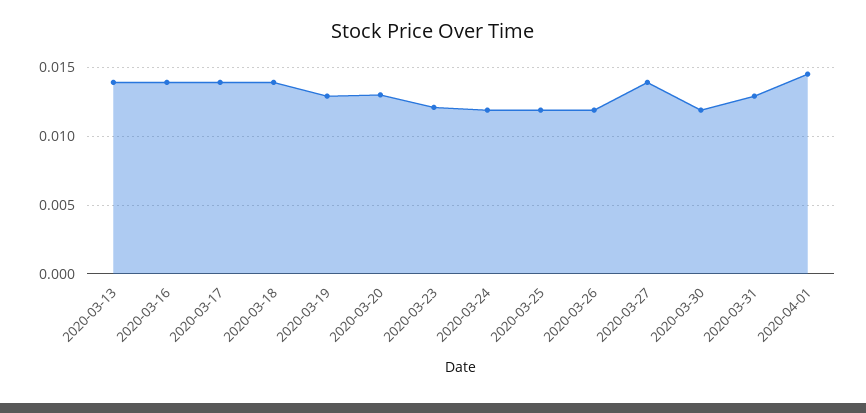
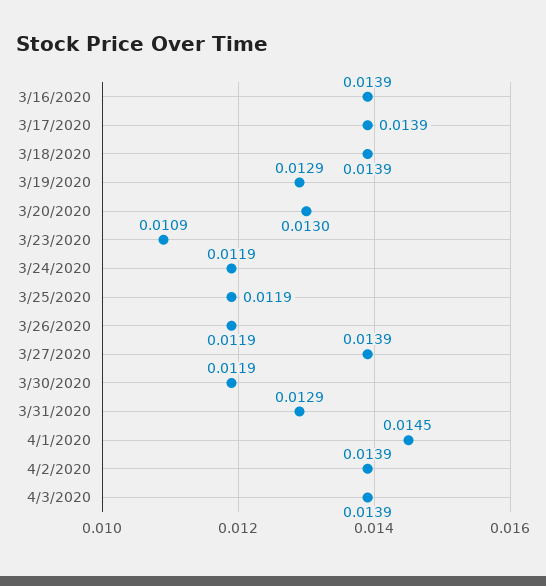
2020-03-13: 0.014 -> none
2020-03-23: 0.012 -> 0.0109
4/2/2020: none -> 0.0139
4/3/2020: none -> 0.0139

